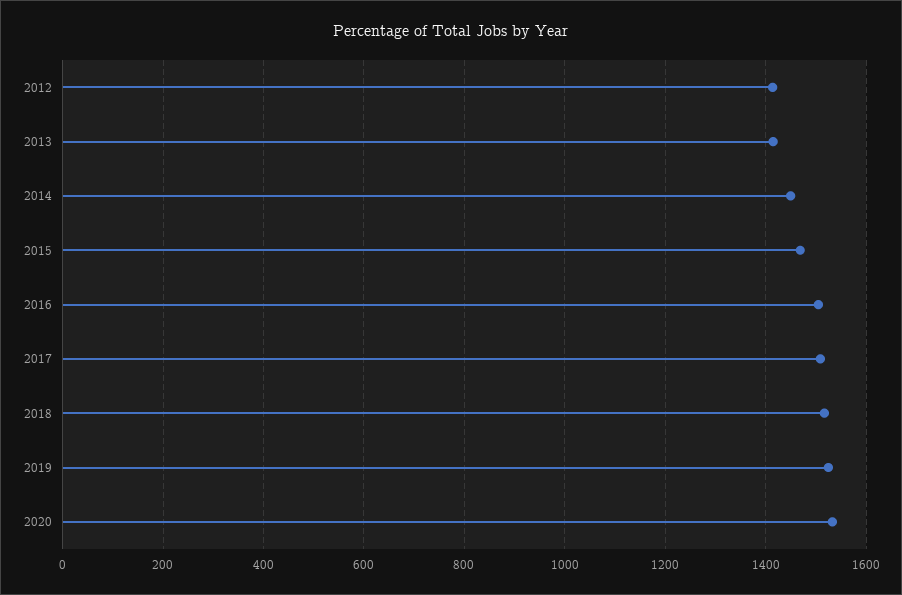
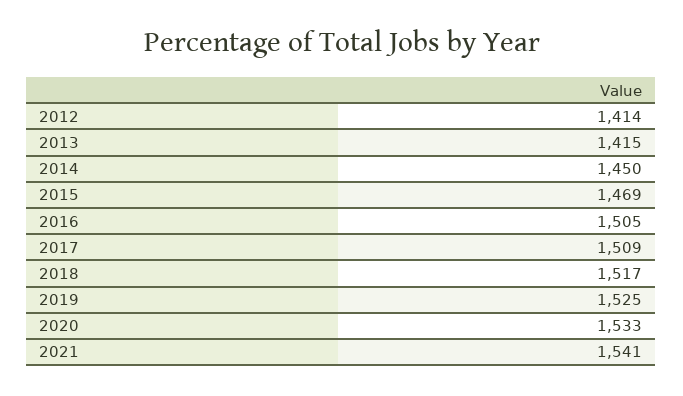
2021: none -> 1541

